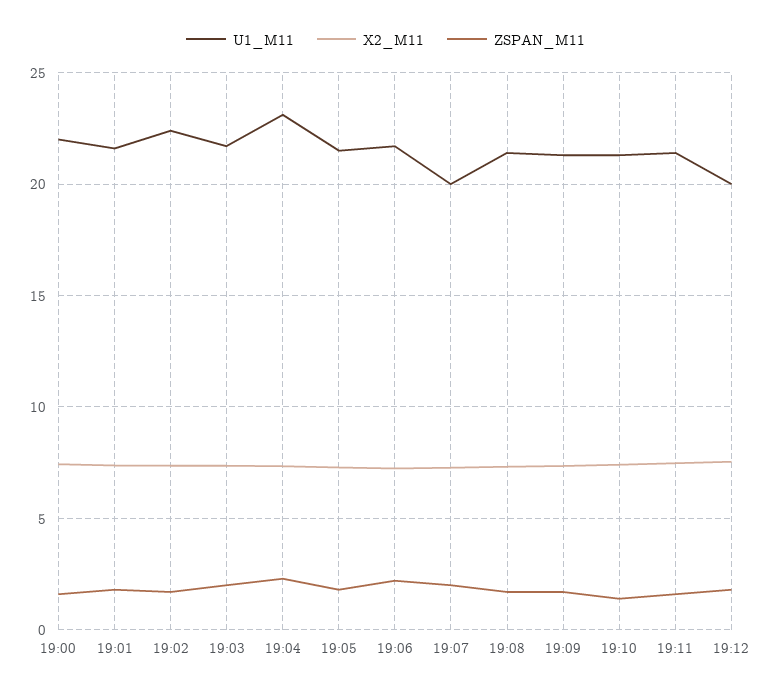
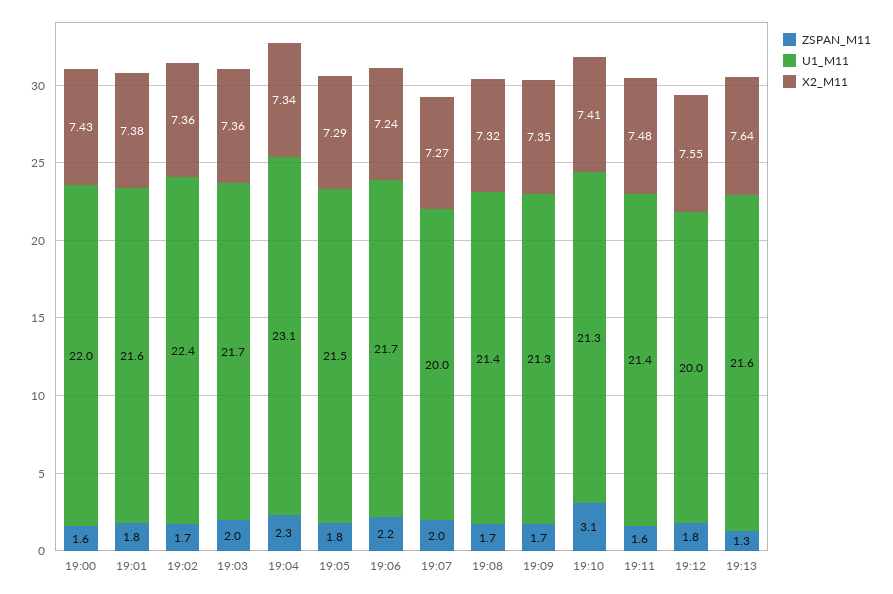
ZSPAN_M11, 19:10: 1.5 -> 3.1
ZSPAN_M11, 19:13: none -> 1.3
U1_M11, 19:13: none -> 21.6
X2_M11, 19:13: none -> 7.64

